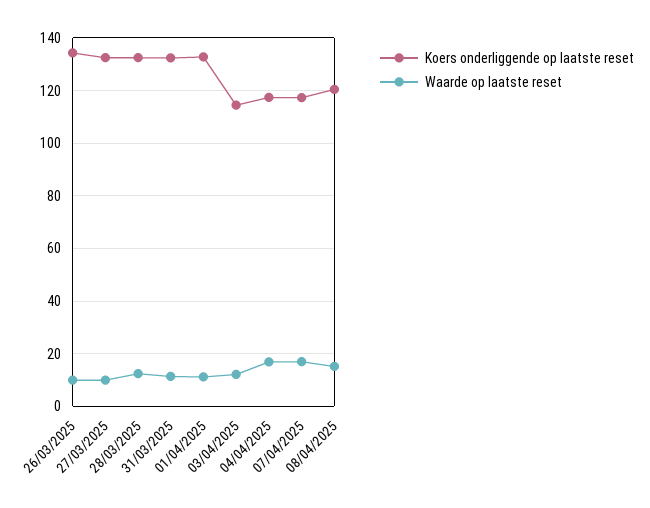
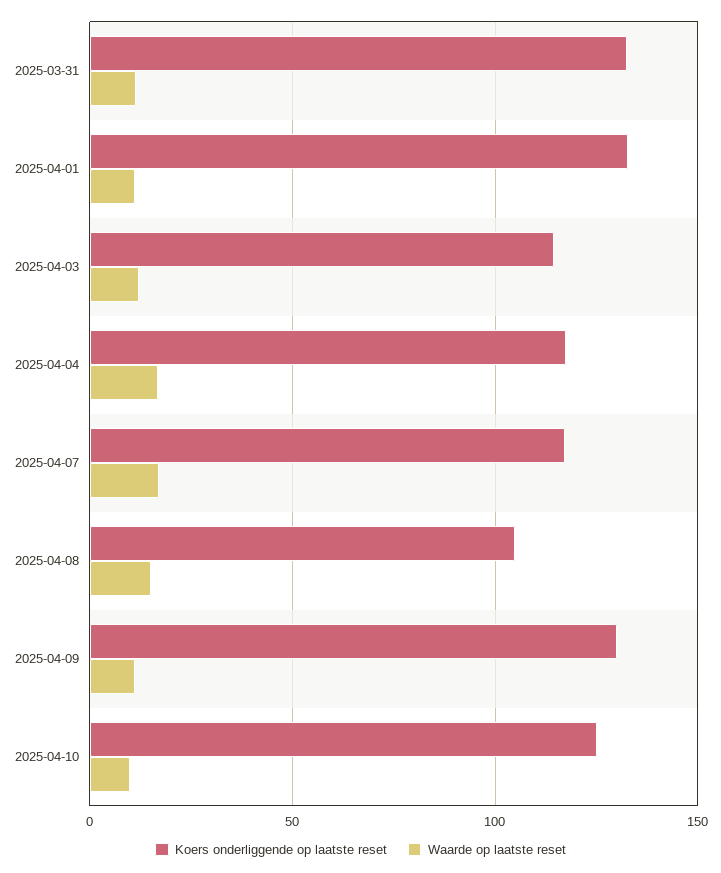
Koers onderliggende op laatste reset, 26/03/2025: 135 -> none
Waarde op laatste reset, 26/03/2025: 10 -> none
Koers onderliggende op laatste reset, 27/03/2025: 132.5 -> none
Waarde op laatste reset, 27/03/2025: 10 -> none
Koers onderliggende op laatste reset, 28/03/2025: 132.5 -> none
Waarde op laatste reset, 28/03/2025: 12.5 -> none
Koers onderliggende op laatste reset, 08/04/2025: 120 -> 105
Koers onderliggende op laatste reset, 2025-04-09: none -> 130
Waarde op laatste reset, 2025-04-09: none -> 10
Koers onderliggende op laatste reset, 2025-04-10: none -> 125
Waarde op laatste reset, 2025-04-10: none -> 10

